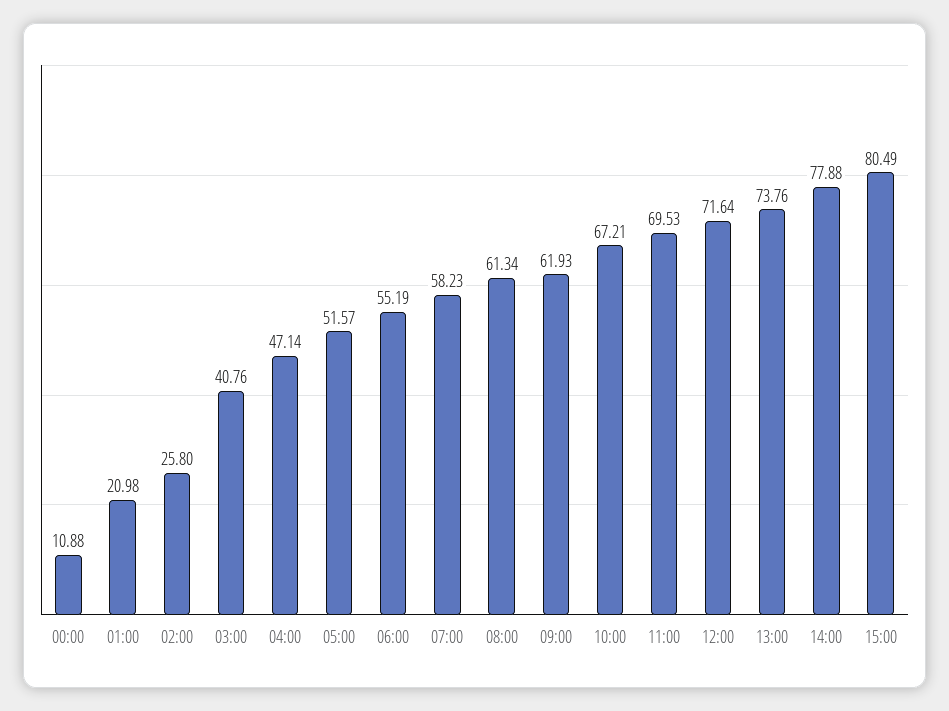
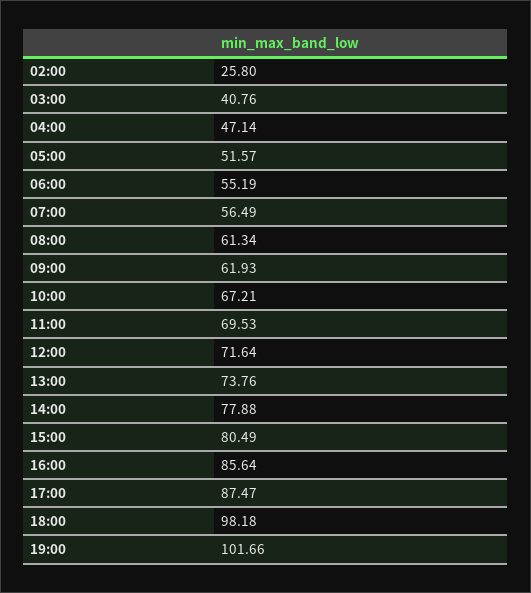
00:00: 10.88 -> none
01:00: 20.98 -> none
07:00: 58.23 -> 56.49
16:00: none -> 85.64
17:00: none -> 87.47
18:00: none -> 98.18
19:00: none -> 101.66

